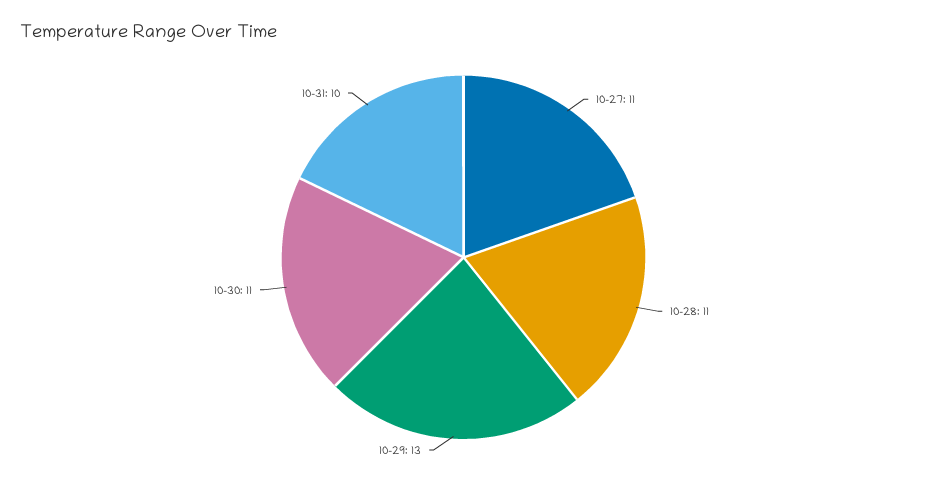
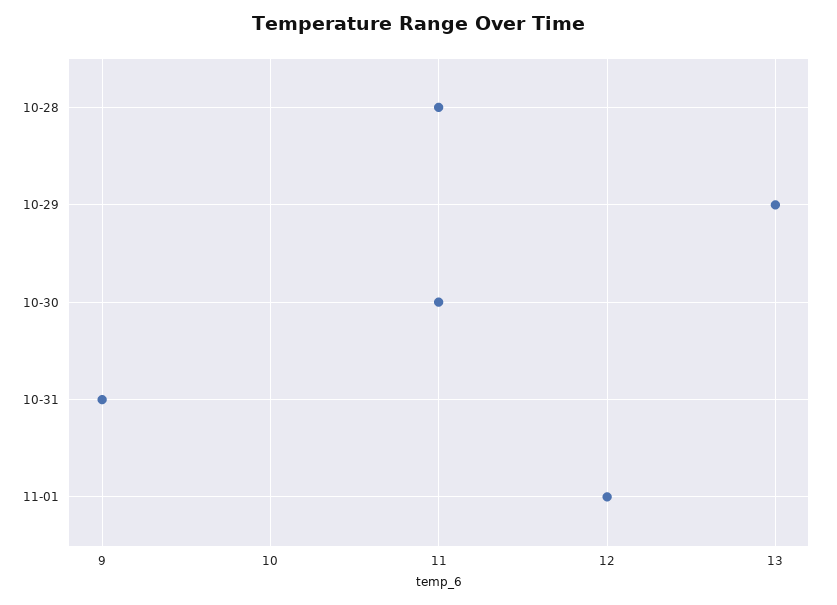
10-27: 11 -> none
10-31: 10 -> 9
11-01: none -> 12

